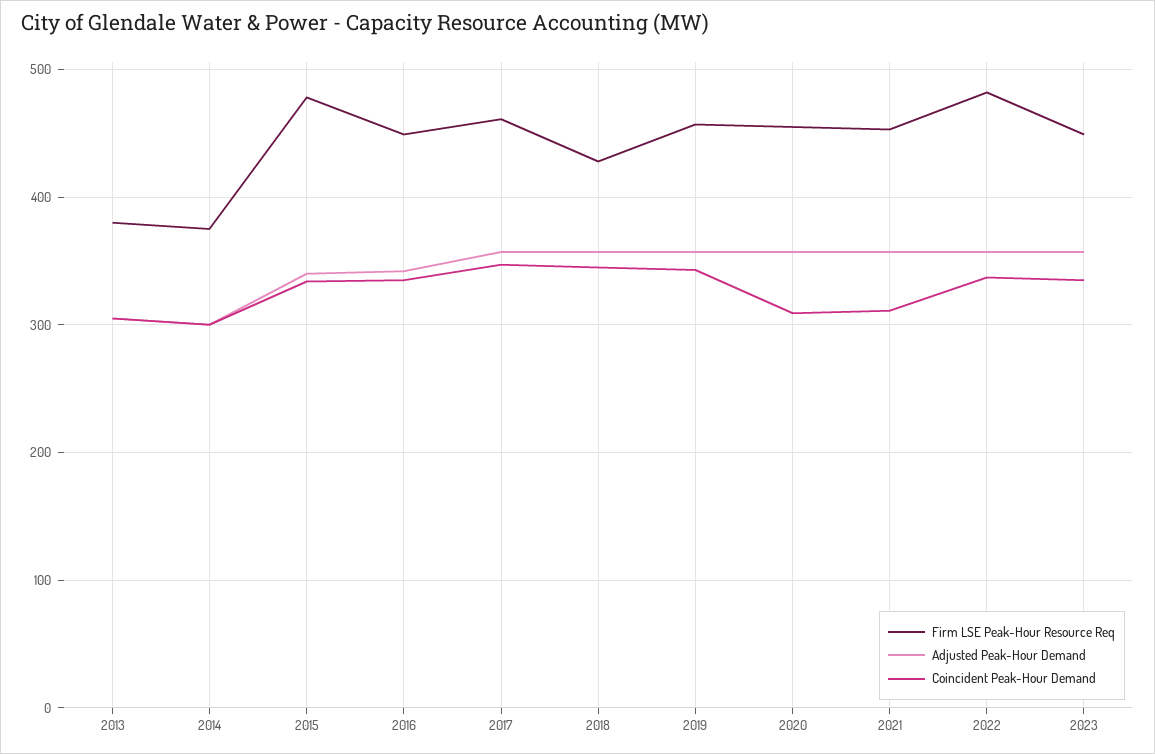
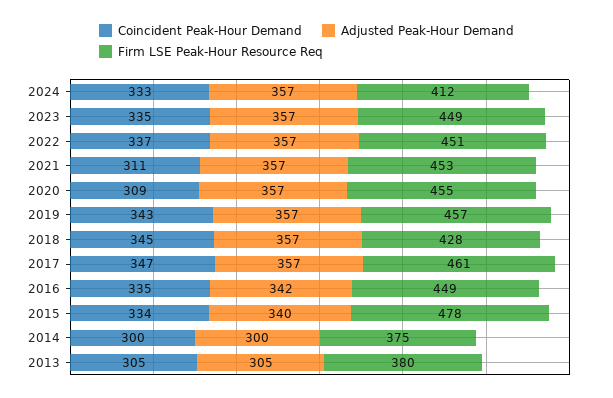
Firm LSE Peak-Hour Resource Req, 2022: 480 -> 451
Coincident Peak-Hour Demand, 2024: none -> 333
Adjusted Peak-Hour Demand, 2024: none -> 357
Firm LSE Peak-Hour Resource Req, 2024: none -> 412

